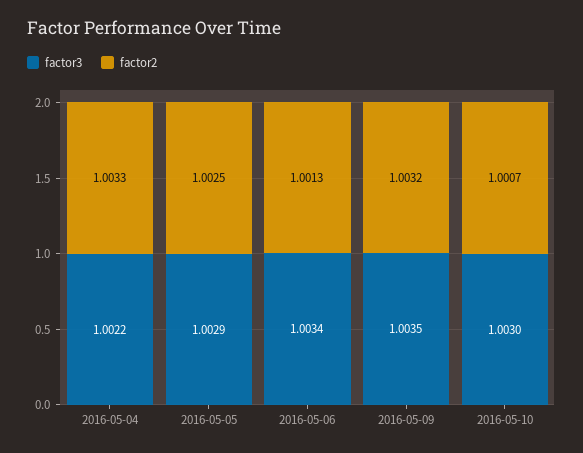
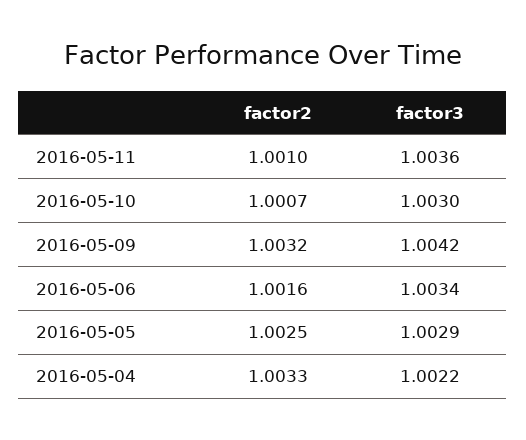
factor2, 2016-05-06: 1.0013 -> 1.0016
factor3, 2016-05-09: 1.0035 -> 1.0042
factor2, 2016-05-11: none -> 1.001
factor3, 2016-05-11: none -> 1.0036

